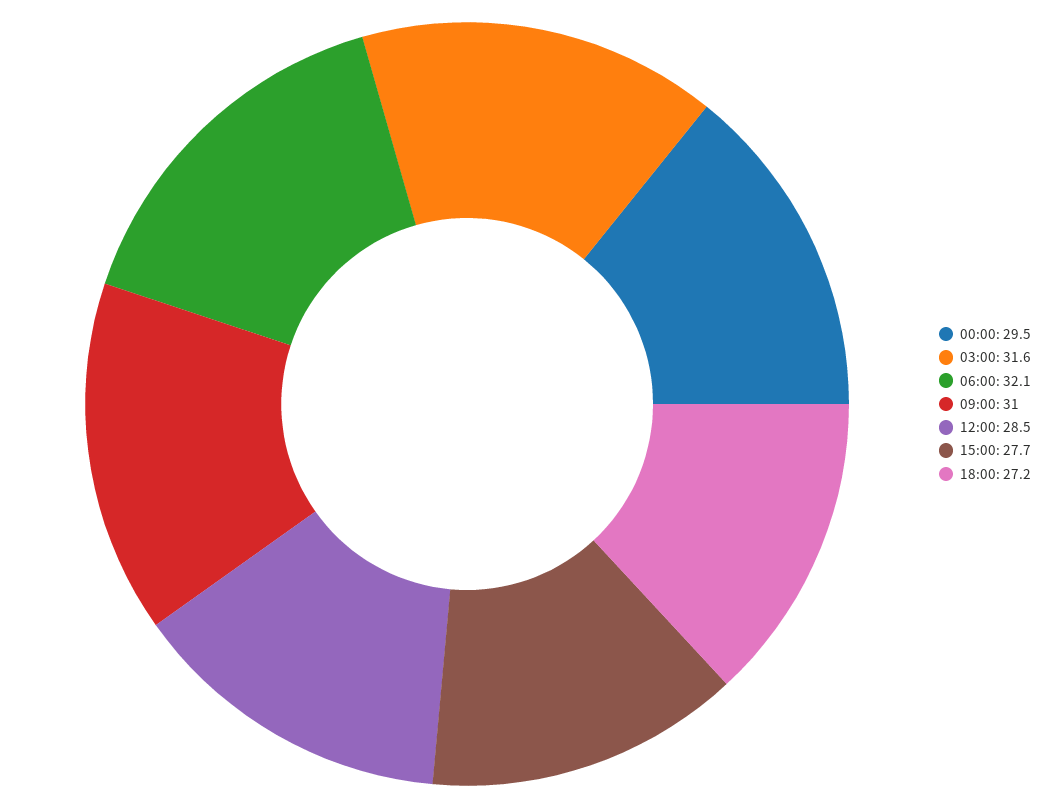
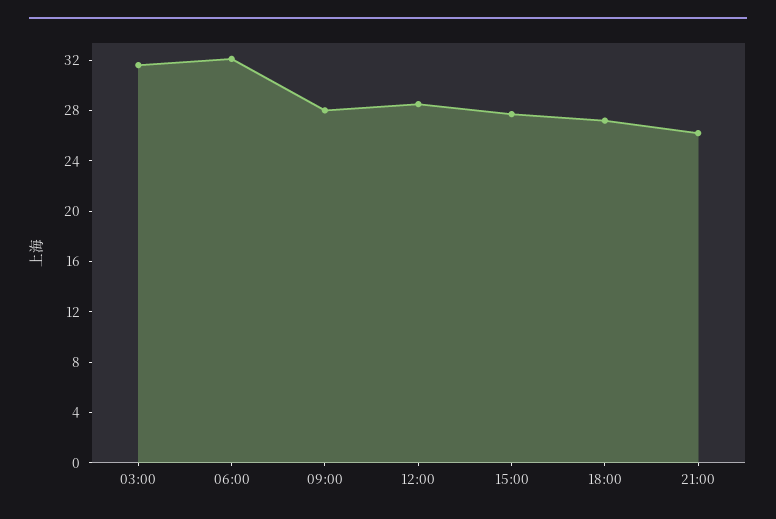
00:00: 29.5 -> none
09:00: 31 -> 28
21:00: none -> 26

